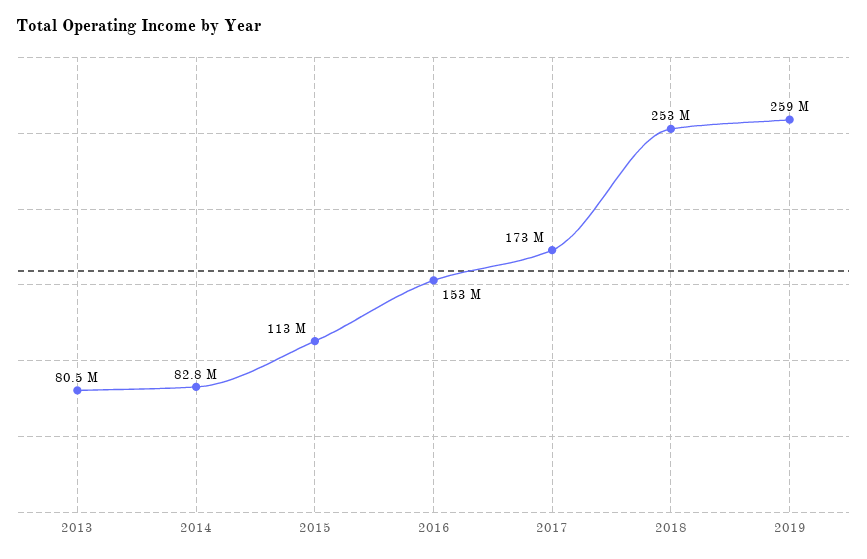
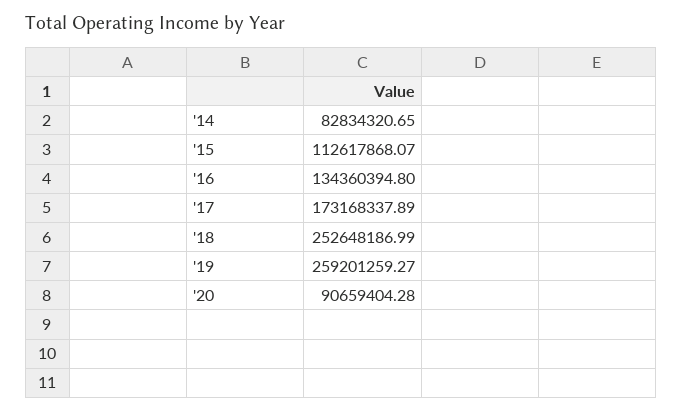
2013: 80500000 -> none
2016: 153000000 -> 134360394.8
'20: none -> 90659404.28

